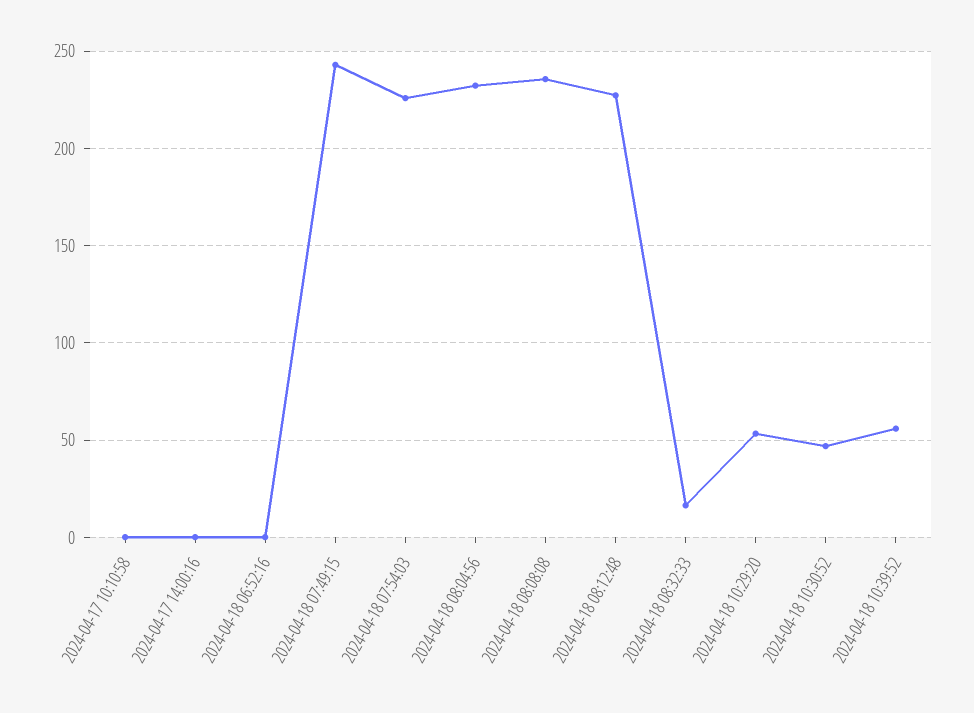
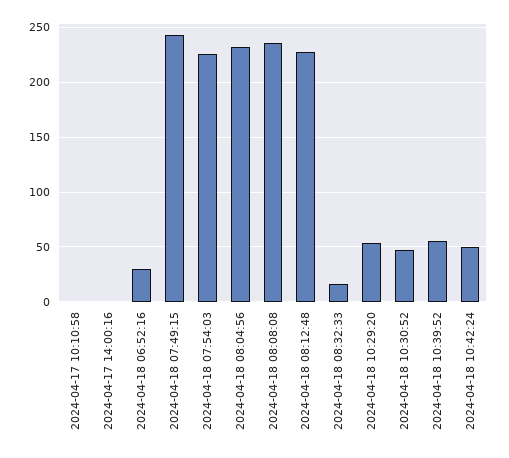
2024-04-18 06:52:16: 0 -> 30
2024-04-18 10:42:24: none -> 50

